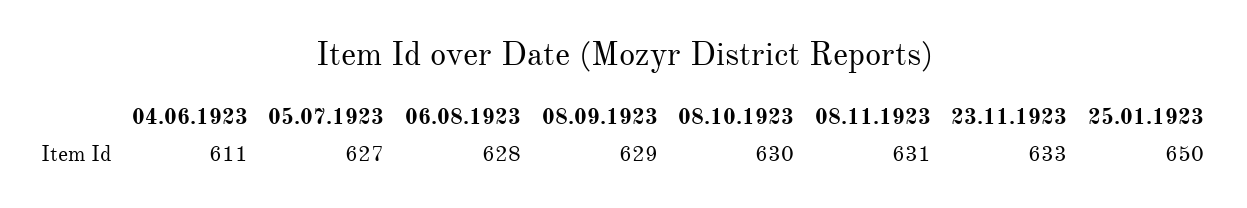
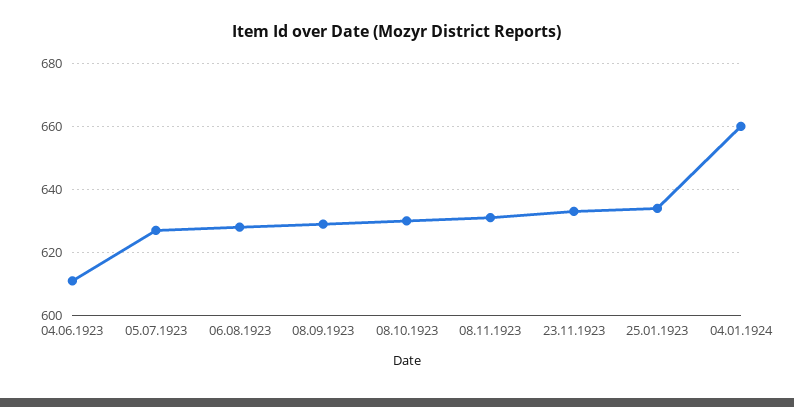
25.01.1923: 650 -> 635
04.01.1924: none -> 660

